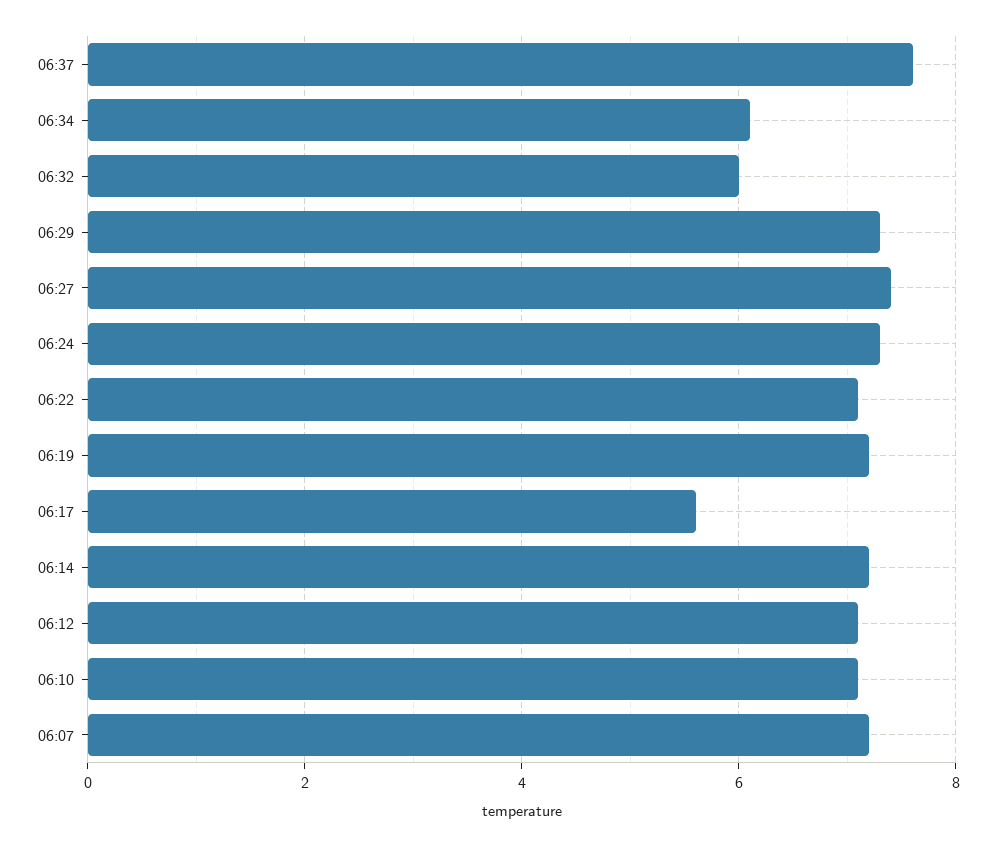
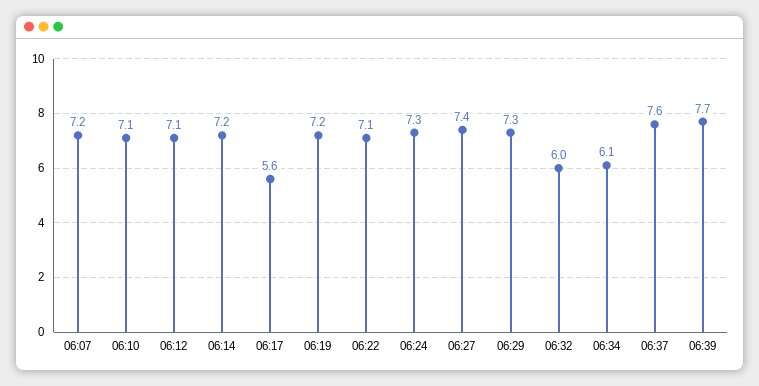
06:39: none -> 7.7

